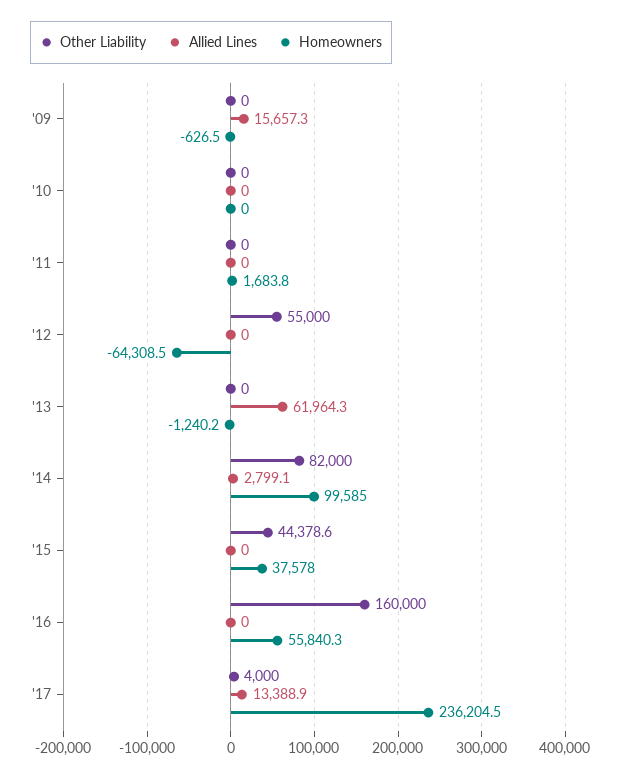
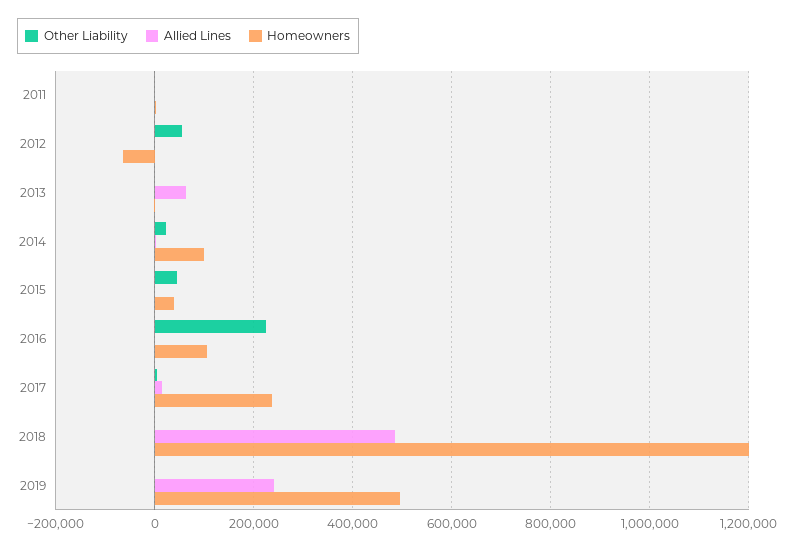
Other Liability, '09: 0 -> none
Allied Lines, '09: 15657.3 -> none
Homeowners, '09: -626.5 -> none
Other Liability, '10: 0 -> none
Allied Lines, '10: 0 -> none
Homeowners, '10: 0 -> none
Other Liability, '14: 82000 -> 20000
Other Liability, '16: 160000 -> 220000
Homeowners, '16: 55840.3 -> 100000
Other Liability, 2018: none -> 0
Allied Lines, 2018: none -> 480000
Homeowners, 2018: none -> 1200000
Other Liability, 2019: none -> 0
Allied Lines, 2019: none -> 240000
Homeowners, 2019: none -> 500000

